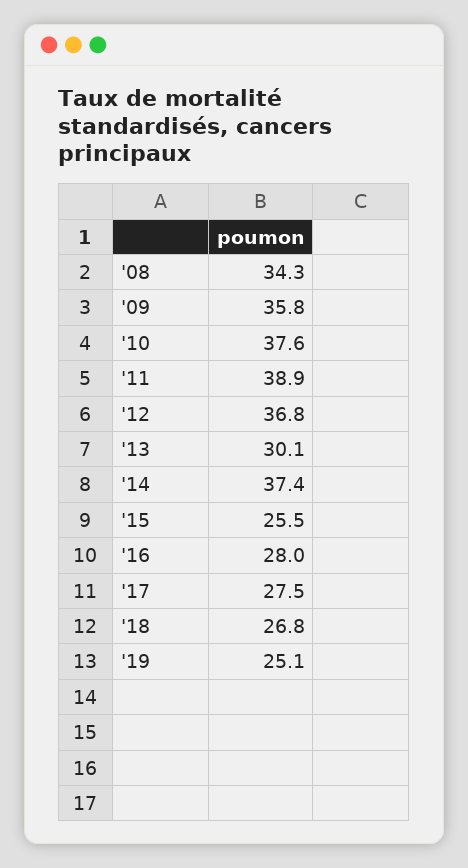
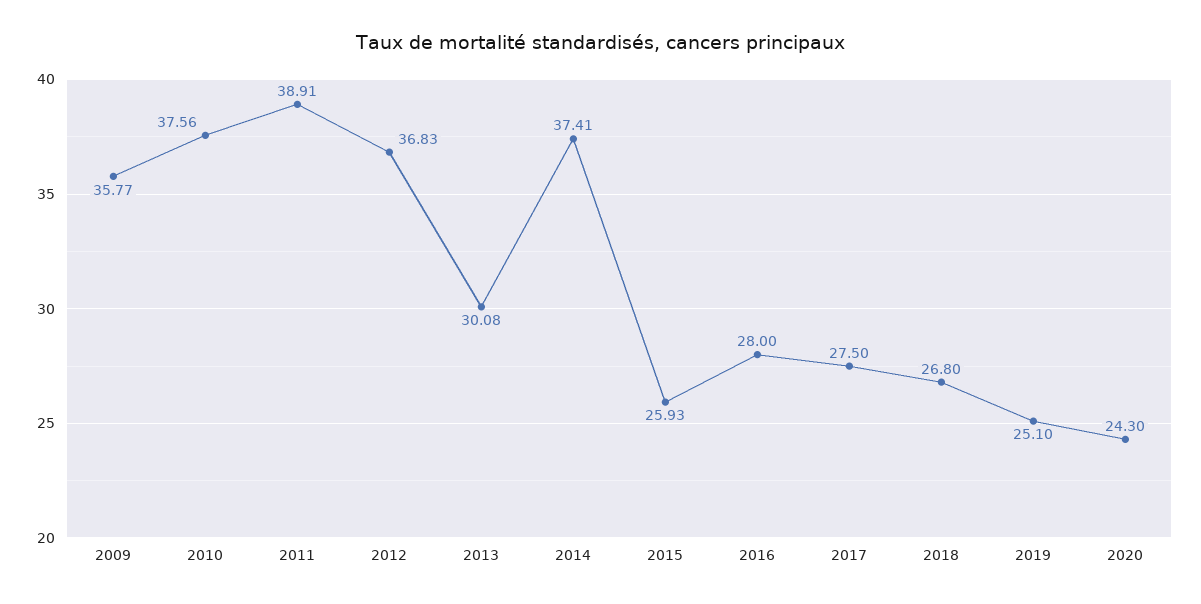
'08: 34.3 -> none
'15: 25.5 -> 25.93
2020: none -> 24.3

